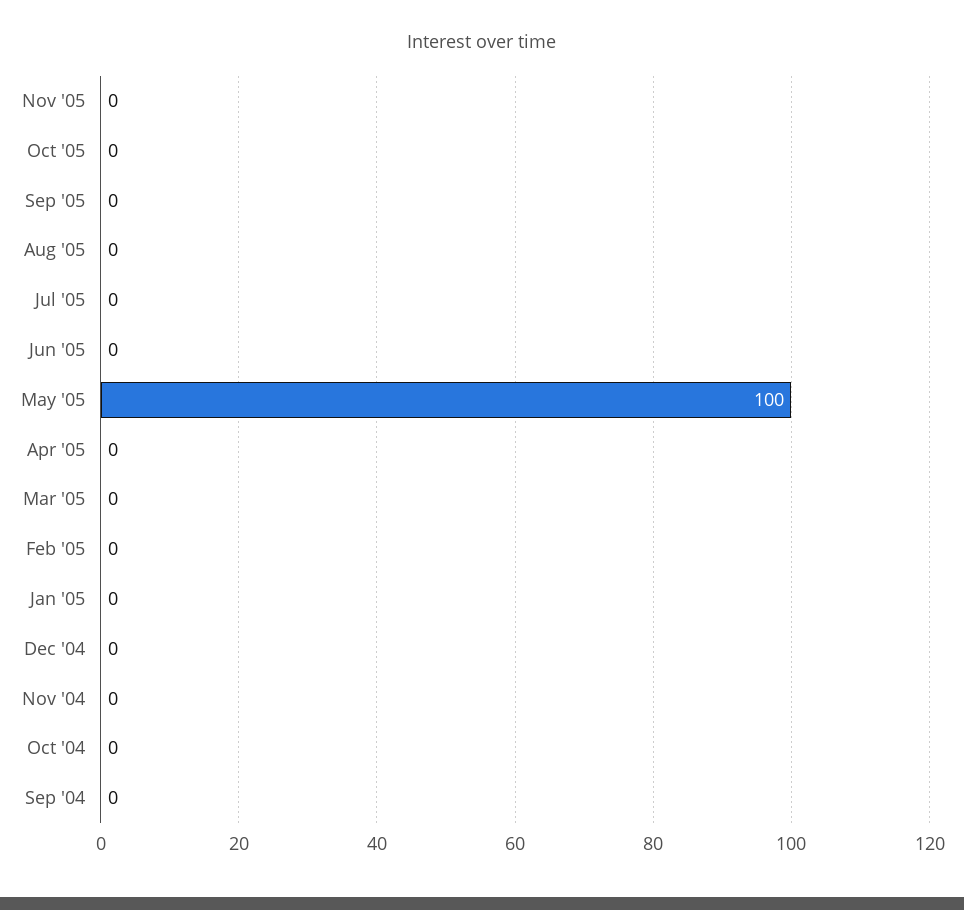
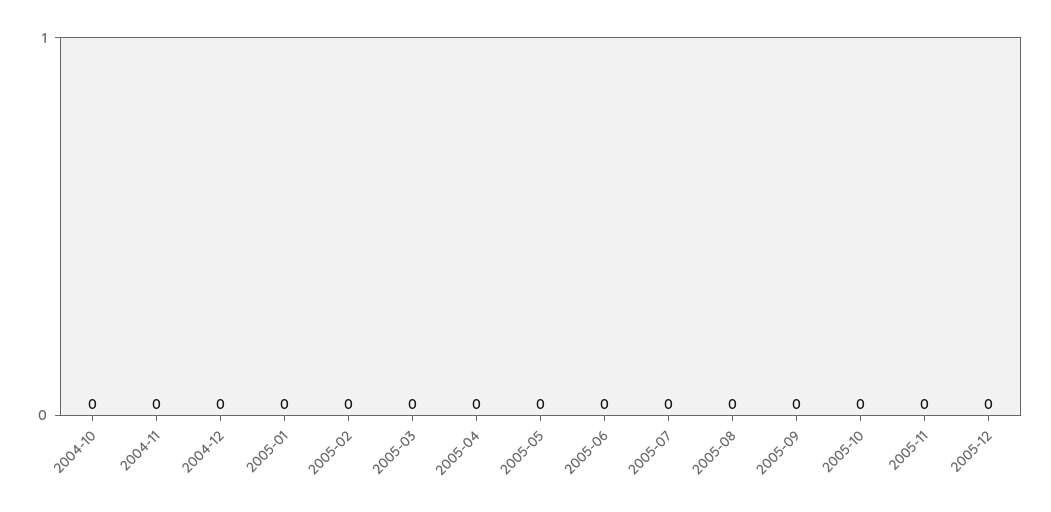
May '05: 100 -> 0
Sep '04: 0 -> none
2005-12: none -> 0

